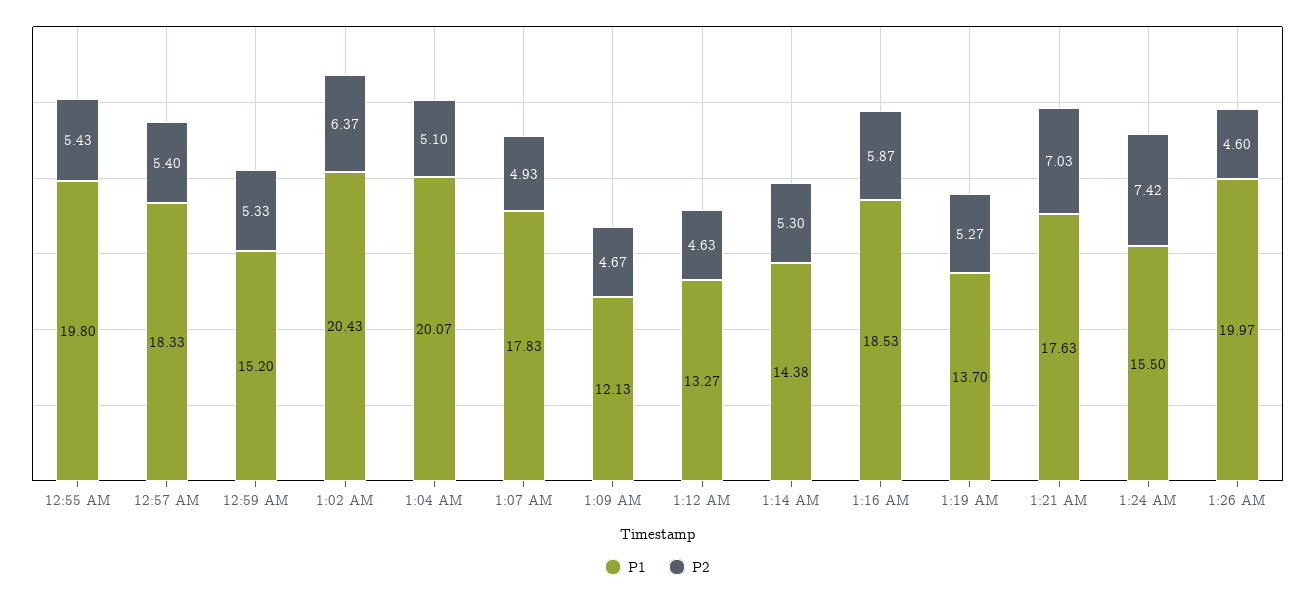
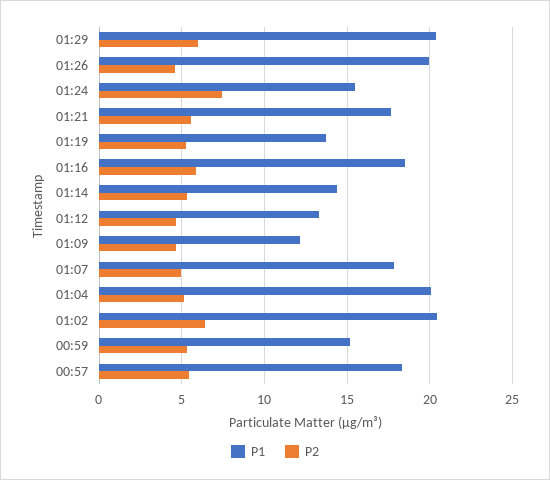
P1, 12:55 AM: 19.8 -> none
P2, 12:55 AM: 5.43 -> none
P2, 1:21 AM: 7.03 -> 5.5
P1, 01:29: none -> 20.5
P2, 01:29: none -> 6

